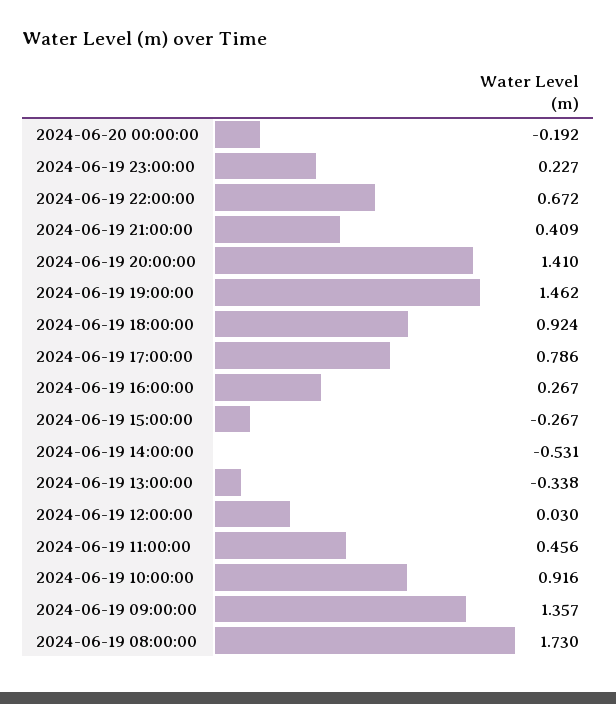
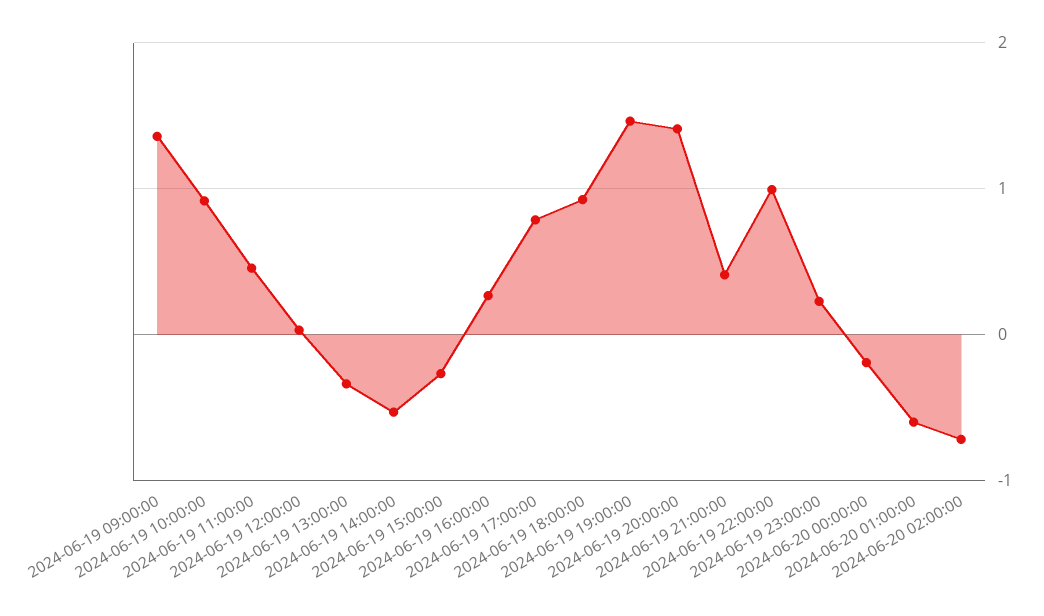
2024-06-19 22:00:00: 0.672 -> 1
2024-06-19 08:00:00: 1.73 -> none
2024-06-20 01:00:00: none -> -0.6
2024-06-20 02:00:00: none -> -0.7

